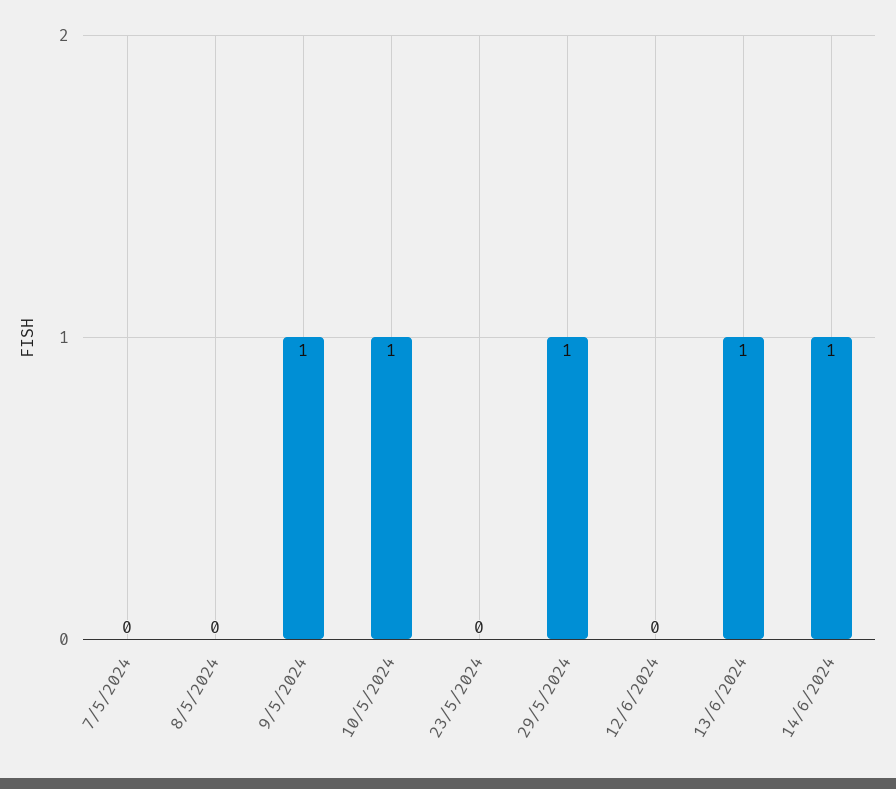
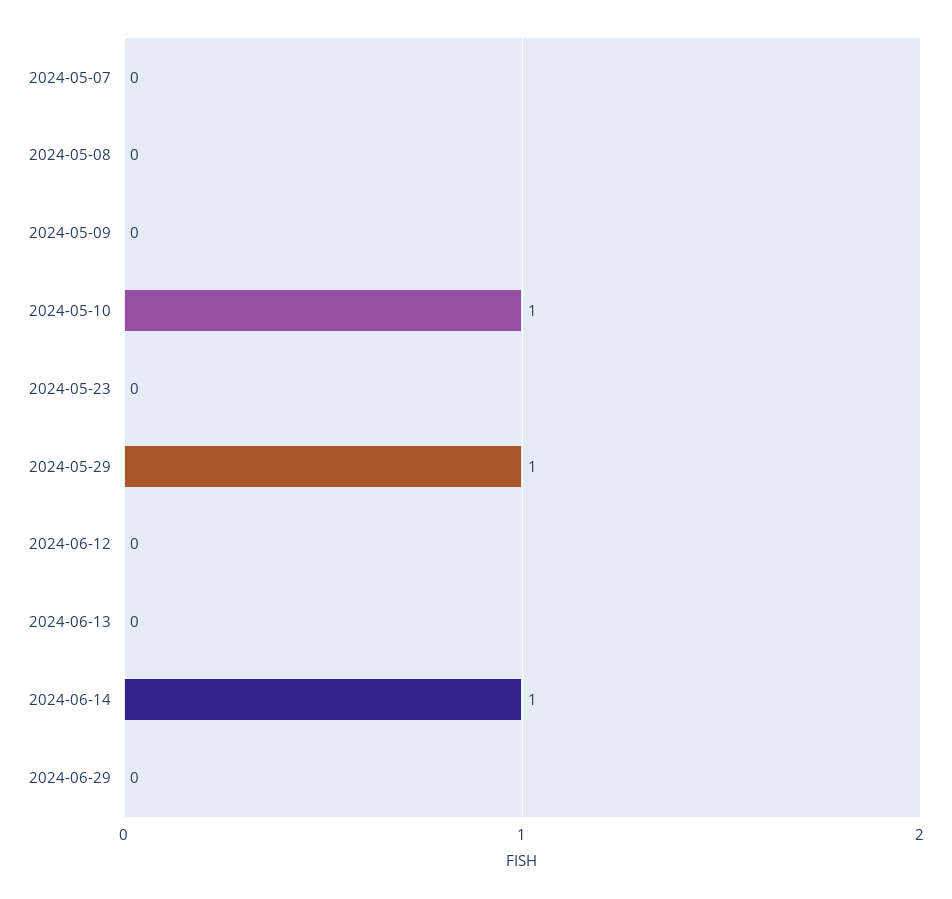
9/5/2024: 1 -> 0
13/6/2024: 1 -> 0
2024-06-29: none -> 0

